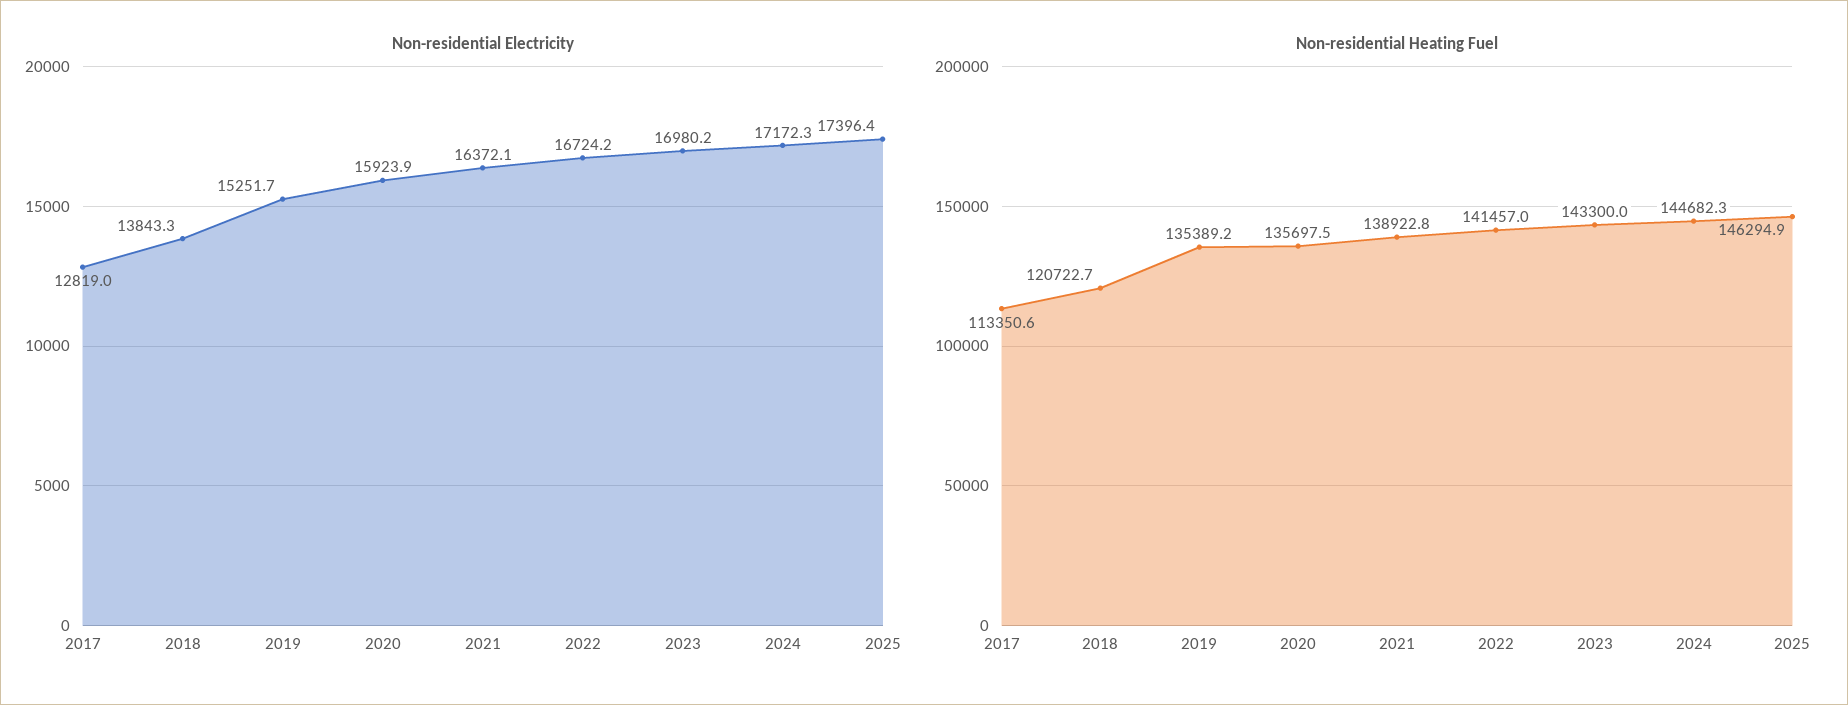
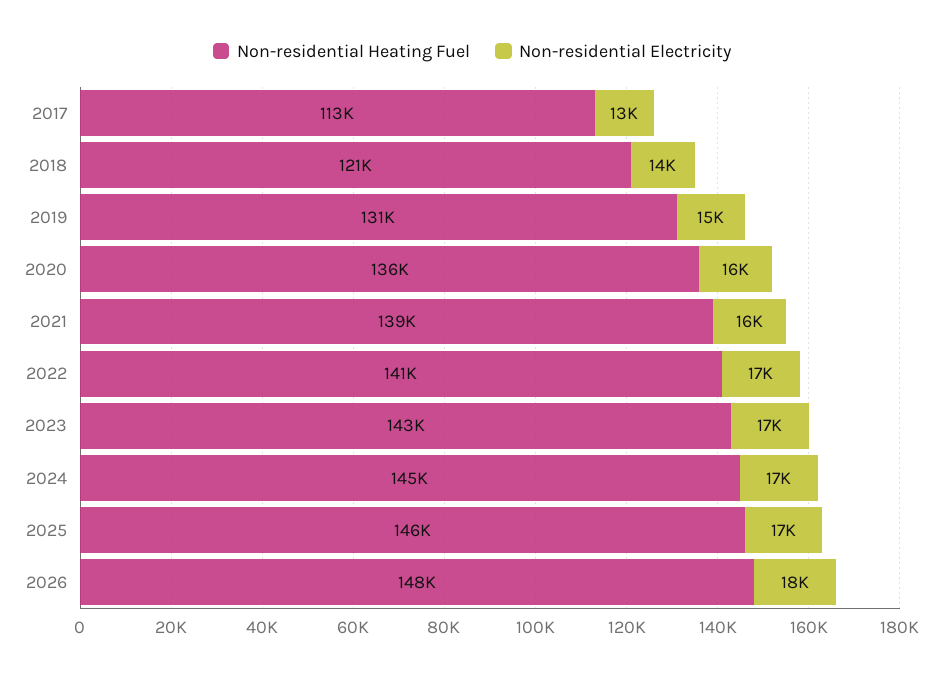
Non-residential Heating Fuel, 2019: 135389.2 -> 131000
Non-residential Heating Fuel, 2026: none -> 148000
Non-residential Electricity, 2026: none -> 18000

